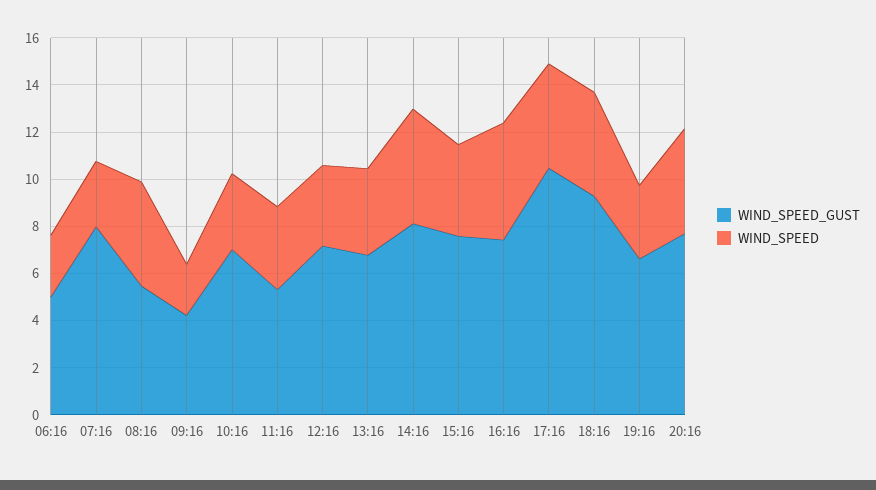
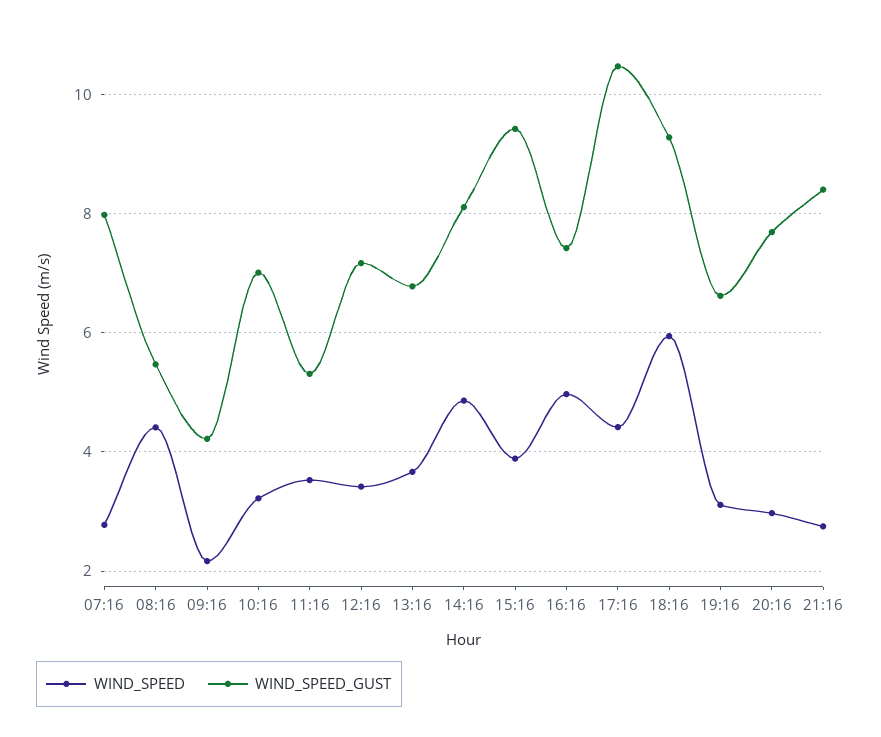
WIND_SPEED_GUST, 06:16: 5 -> none
WIND_SPEED, 06:16: 2.5 -> none
WIND_SPEED_GUST, 15:16: 7.5 -> 9.4
WIND_SPEED, 18:16: 4.5 -> 6
WIND_SPEED, 20:16: 4.5 -> 3
WIND_SPEED, 21:16: none -> 2.8
WIND_SPEED_GUST, 21:16: none -> 8.4

